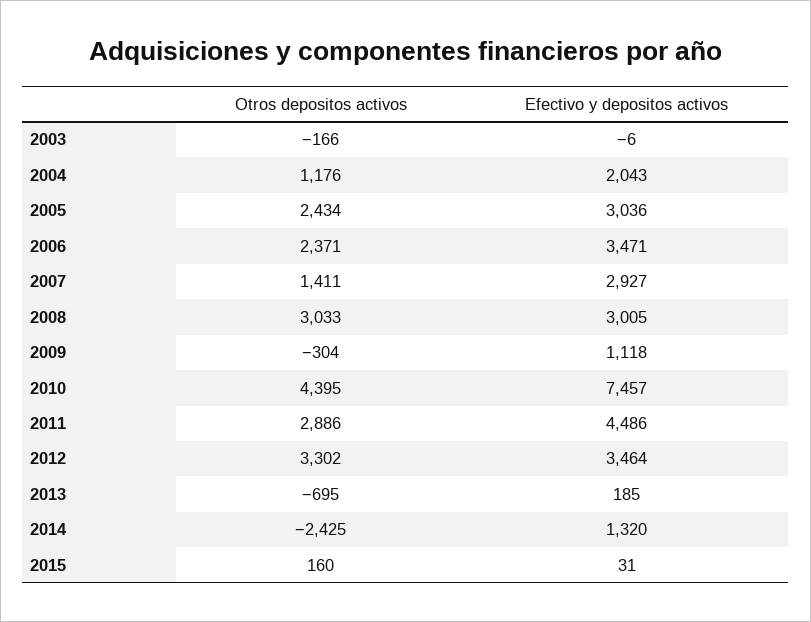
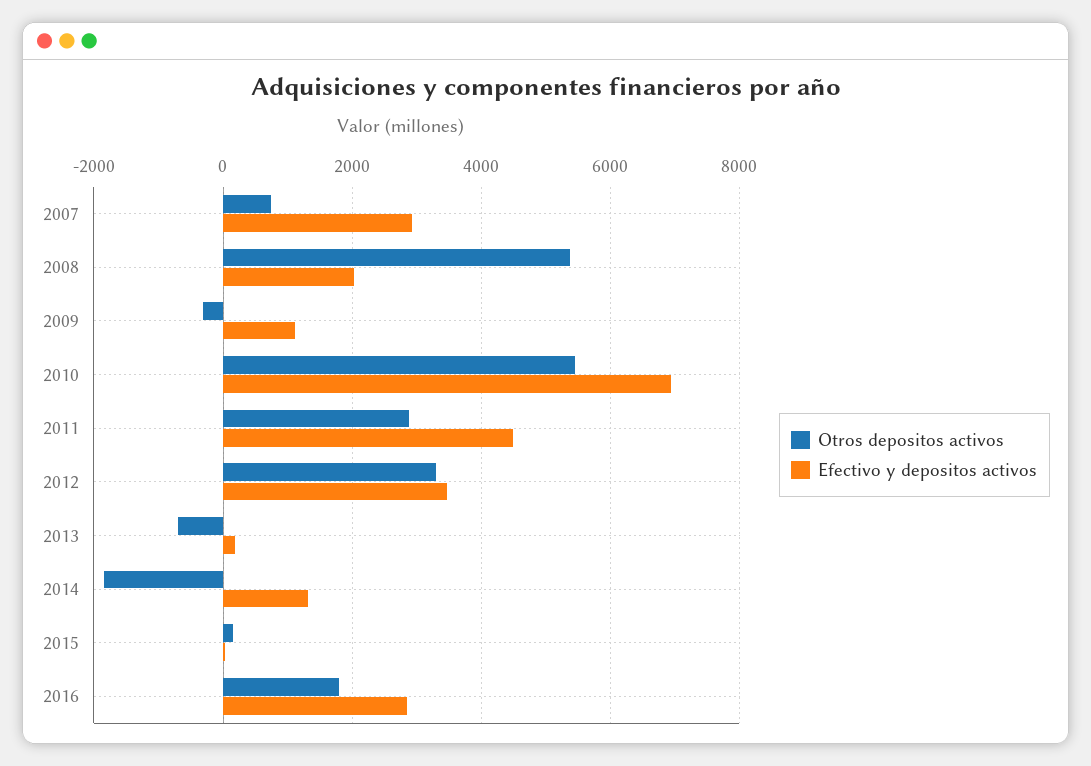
Otros depositos activos, 2003: -166 -> none
Efectivo y depositos activos, 2003: -6 -> none
Otros depositos activos, 2004: 1176 -> none
Efectivo y depositos activos, 2004: 2043 -> none
Otros depositos activos, 2005: 2434 -> none
Efectivo y depositos activos, 2005: 3036 -> none
Otros depositos activos, 2006: 2371 -> none
Efectivo y depositos activos, 2006: 3471 -> none
Otros depositos activos, 2007: 1411 -> 800
Otros depositos activos, 2008: 3033 -> 5400
Efectivo y depositos activos, 2008: 3005 -> 2000
Otros depositos activos, 2010: 4395 -> 5400
Efectivo y depositos activos, 2010: 7457 -> 7000
Otros depositos activos, 2014: -2425 -> -1800
Otros depositos activos, 2016: none -> 1800
Efectivo y depositos activos, 2016: none -> 2800

